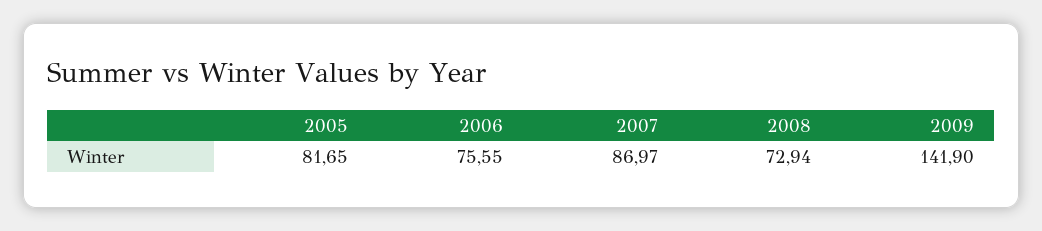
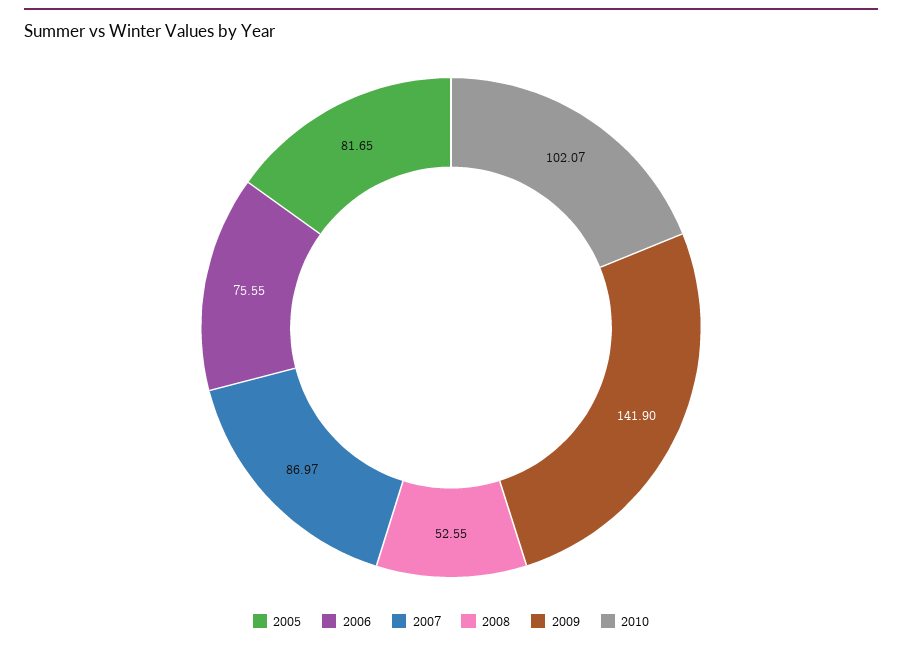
2008: 72.94 -> 52.55
2010: none -> 102.07

